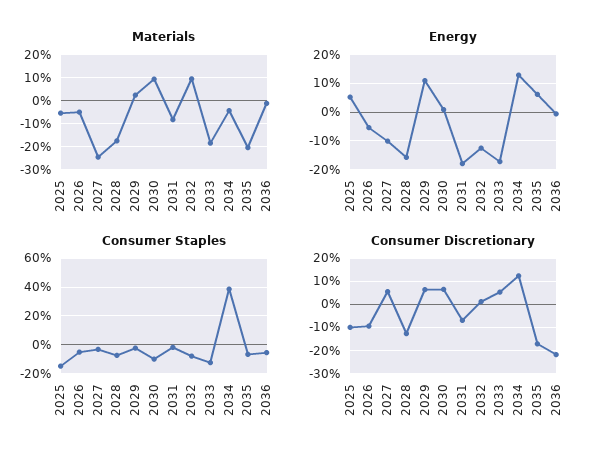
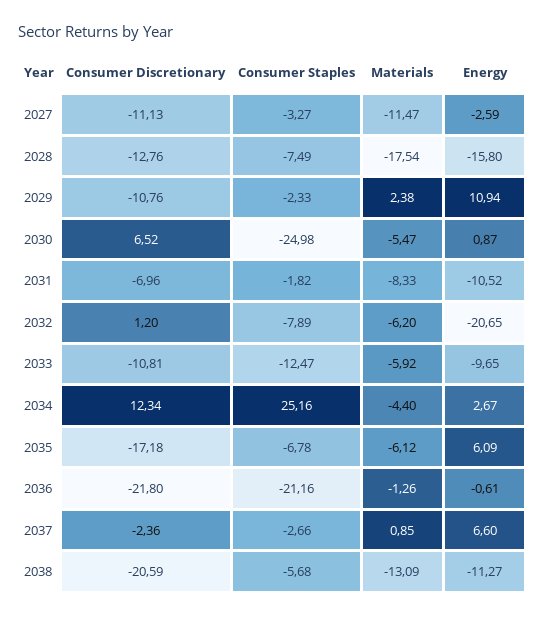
Materials, 2025: -5 -> none
Materials, 2026: -5 -> none
Materials, 2027: -25 -> -11.47
Materials, 2030: 10 -> -5.47
Materials, 2032: 10 -> -6.2
Materials, 2033: -20 -> -5.92
Materials, 2035: -20 -> -6.12
Energy, 2025: 5 -> none
Energy, 2026: -5 -> none
Energy, 2027: -10 -> -2.59
Energy, 2031: -17.5 -> -10.52
Energy, 2032: -12.5 -> -20.65
Energy, 2033: -17.5 -> -9.65
Energy, 2034: 12.5 -> 2.67
Consumer Staples, 2025: -15 -> none
Consumer Staples, 2026: -5 -> none
Consumer Staples, 2030: -10 -> -24.98
Consumer Staples, 2034: 40 -> 25.16
Consumer Staples, 2036: -5 -> -21.16
Consumer Discretionary, 2025: -10 -> none
Consumer Discretionary, 2026: -10 -> none
Consumer Discretionary, 2027: 5 -> -11.13
Consumer Discretionary, 2029: 5 -> -10.76
Consumer Discretionary, 2033: 5 -> -10.81
Consumer Discretionary, 2037: none -> -2.36
Consumer Staples, 2037: none -> -2.66
Materials, 2037: none -> 0.85
Energy, 2037: none -> 6.6
Consumer Discretionary, 2038: none -> -20.59
Consumer Staples, 2038: none -> -5.68
Materials, 2038: none -> -13.09
Energy, 2038: none -> -11.27

